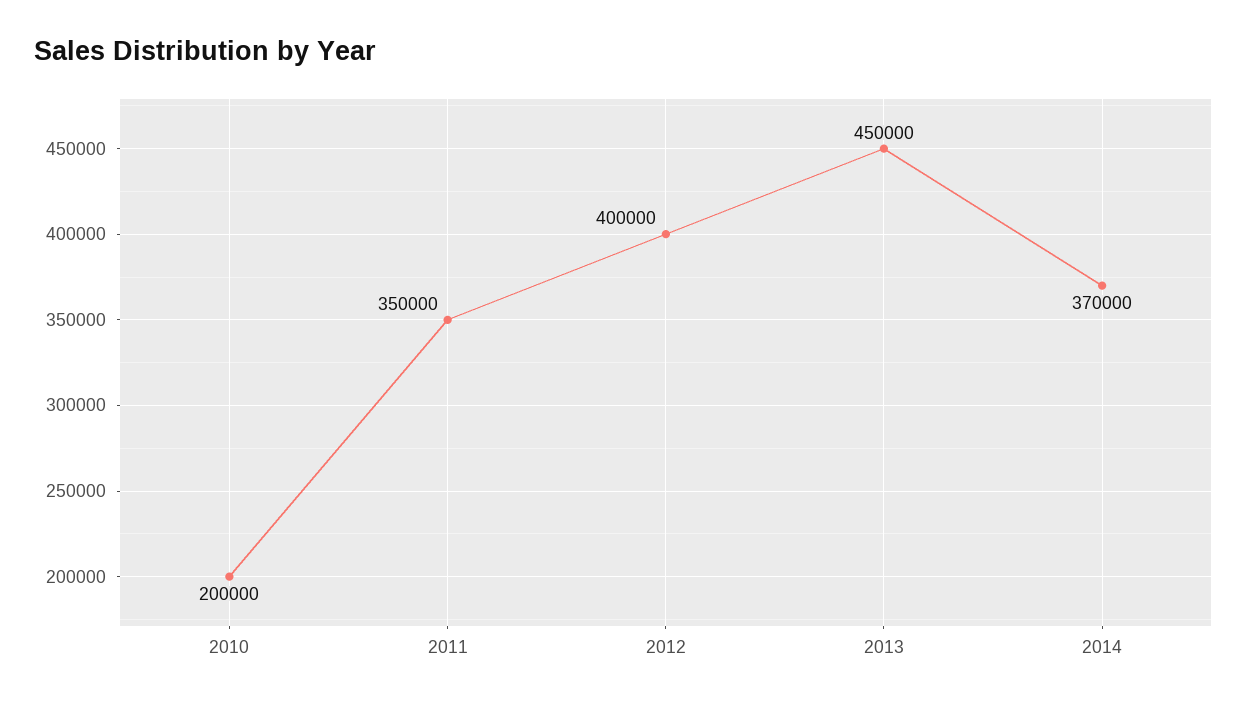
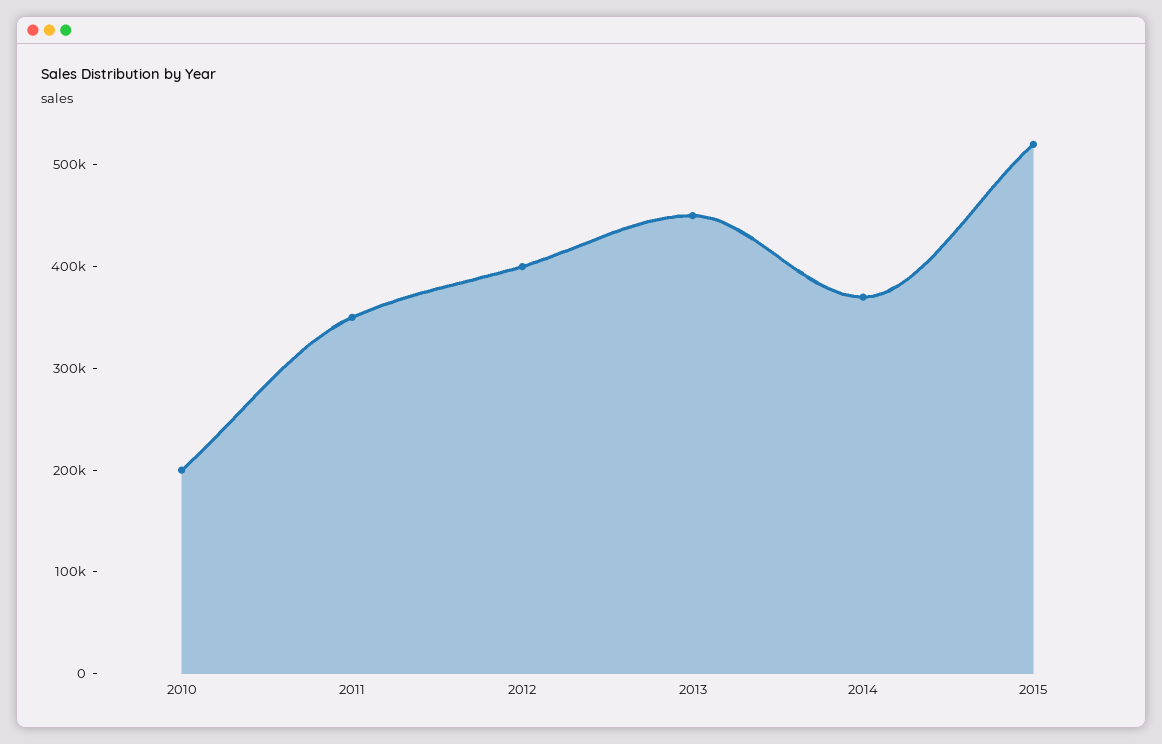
2015: none -> 520000

